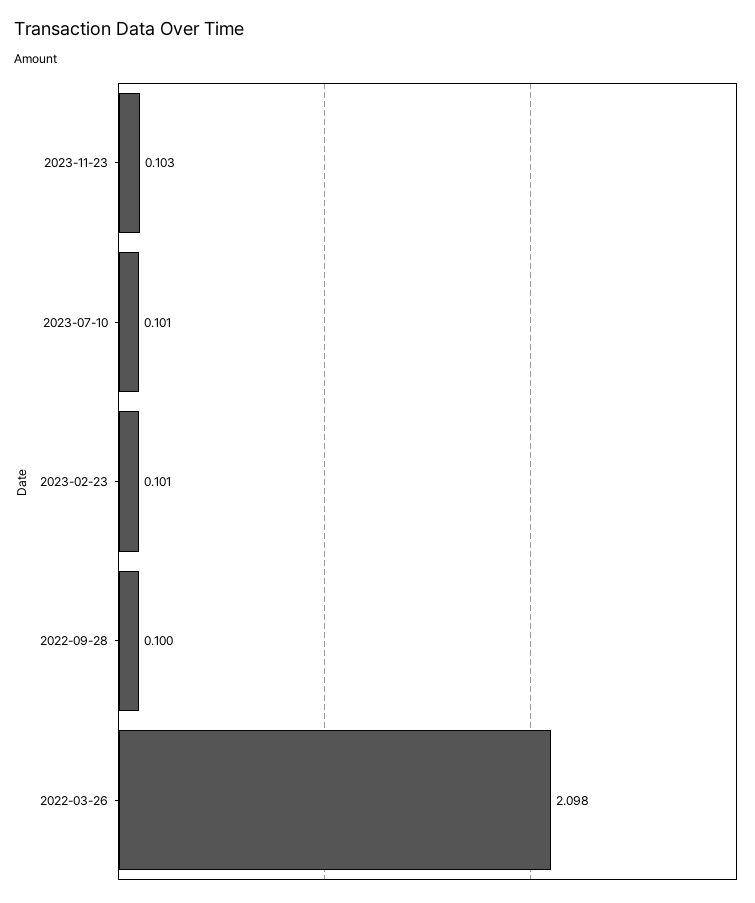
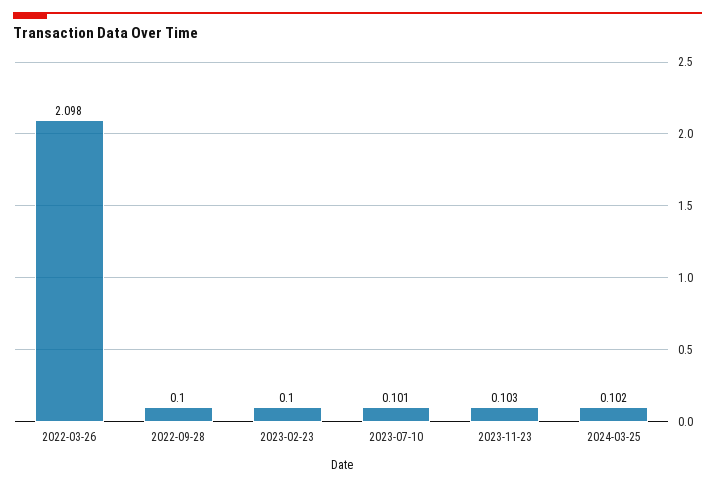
2023-02-23: 0.101 -> 0.1
2024-03-25: none -> 0.102

